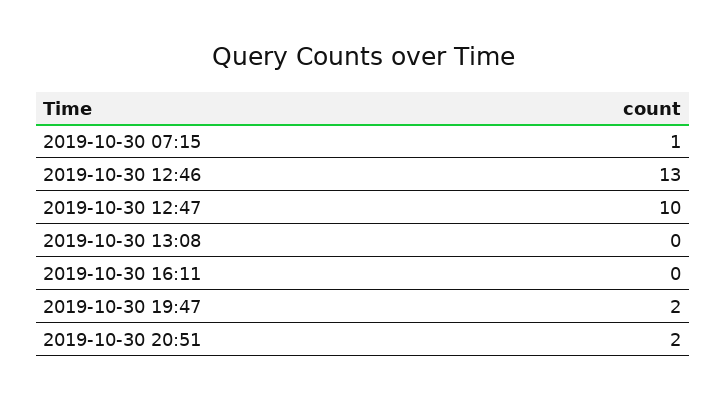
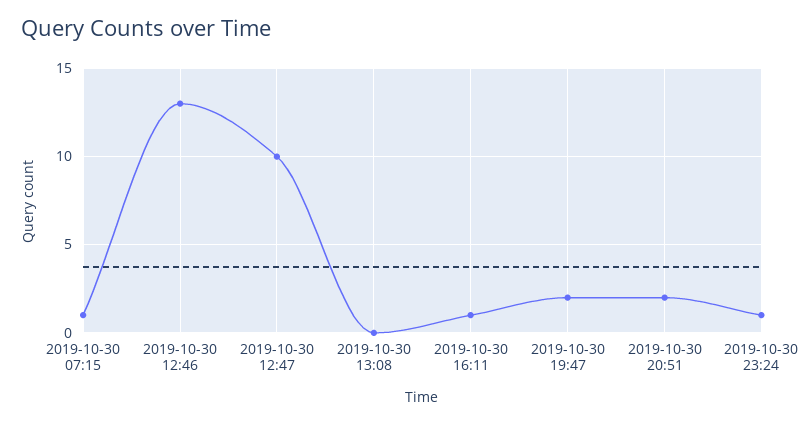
2019-10-30 16:11: 0 -> 1
2019-10-30 23:24: none -> 1

